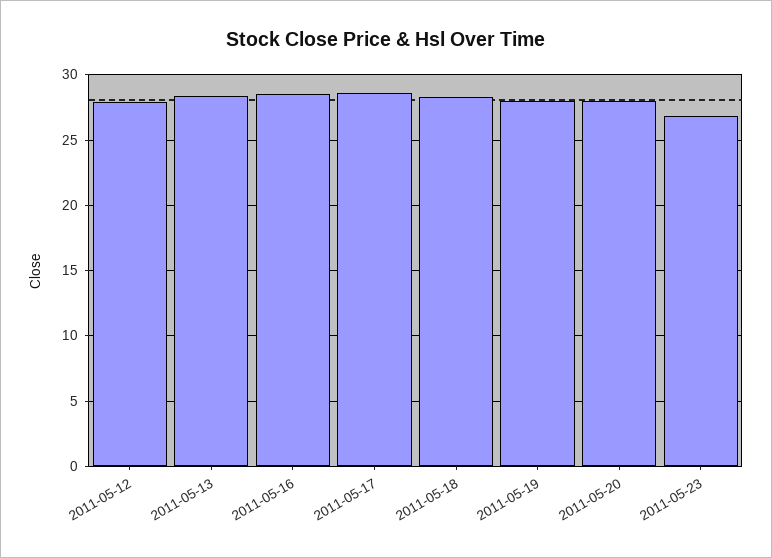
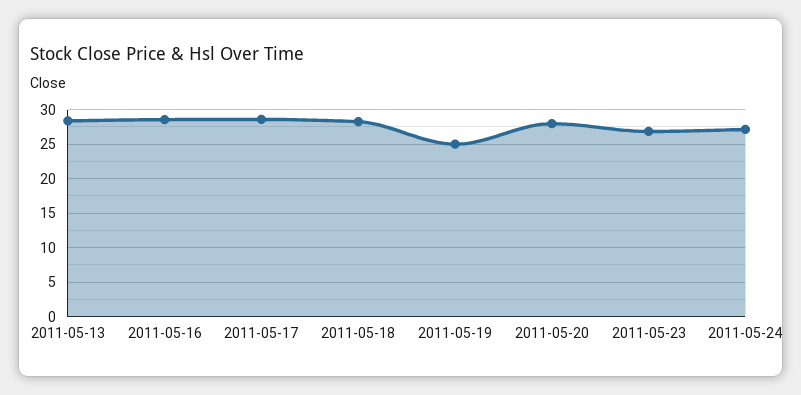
2011-05-12: 28 -> none
2011-05-19: 28 -> 25
2011-05-24: none -> 27

